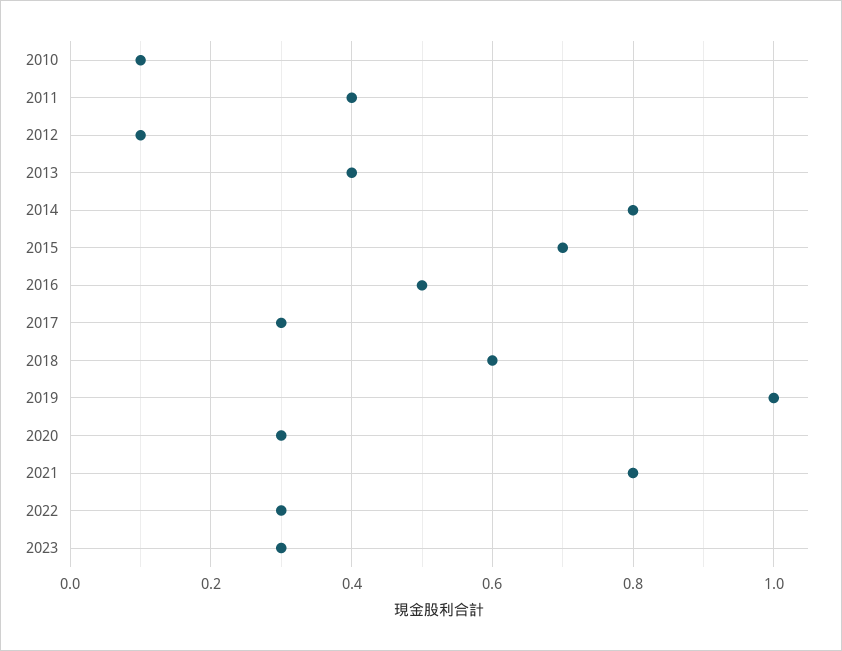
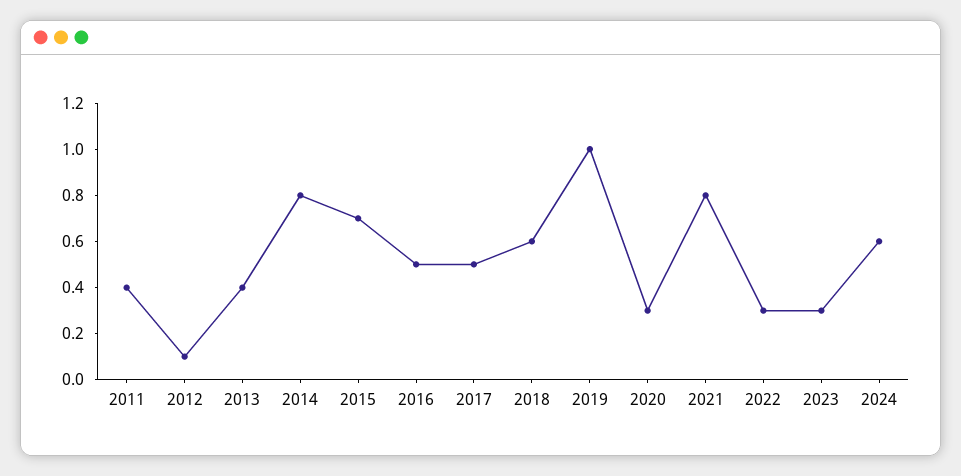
2010: 0.1 -> none
2017: 0.3 -> 0.5
2024: none -> 0.6

